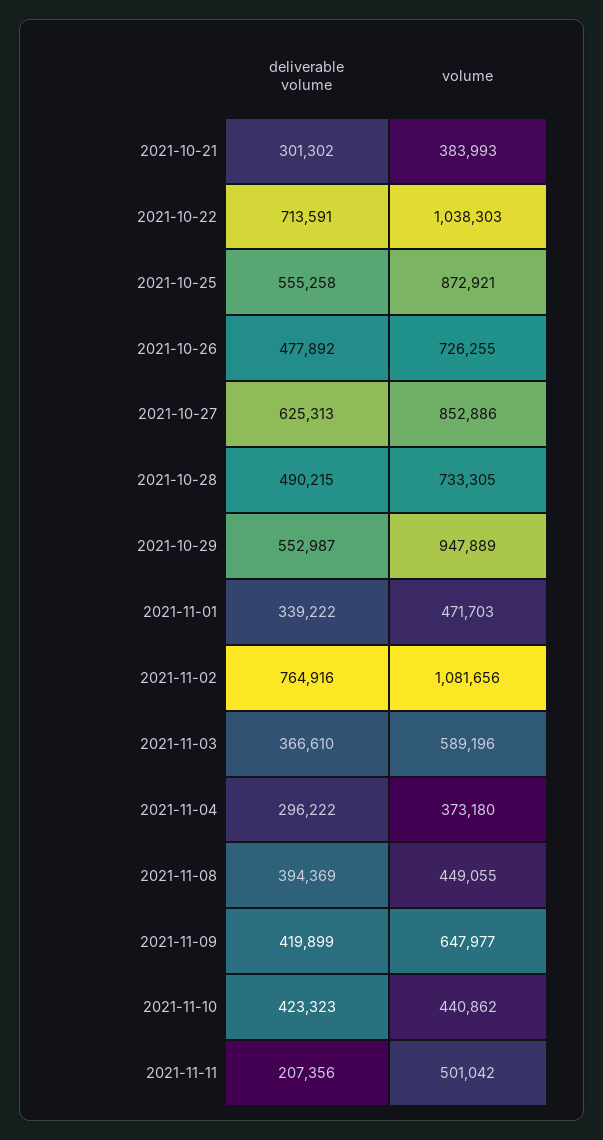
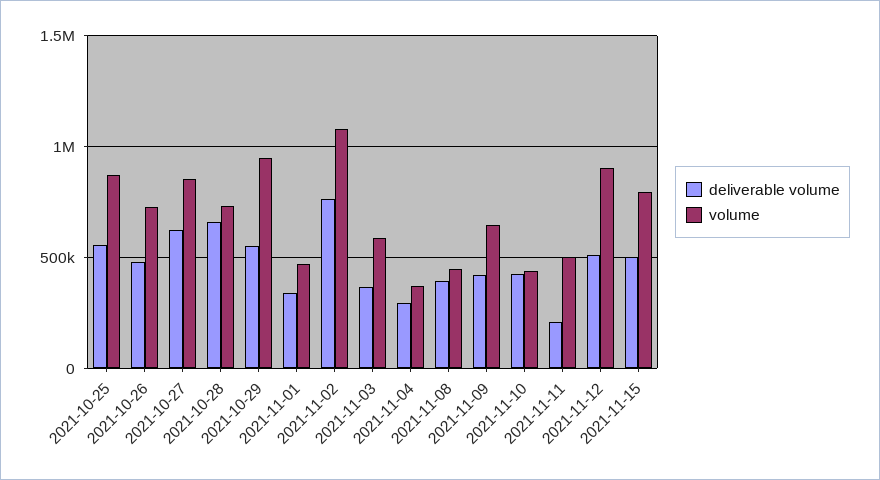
deliverable volume, 2021-10-21: 301302 -> none
volume, 2021-10-21: 383993 -> none
deliverable volume, 2021-10-22: 713591 -> none
volume, 2021-10-22: 1038303 -> none
deliverable volume, 2021-10-28: 490215 -> 650000
deliverable volume, 2021-11-12: none -> 500000
volume, 2021-11-12: none -> 900000
deliverable volume, 2021-11-15: none -> 500000
volume, 2021-11-15: none -> 800000

